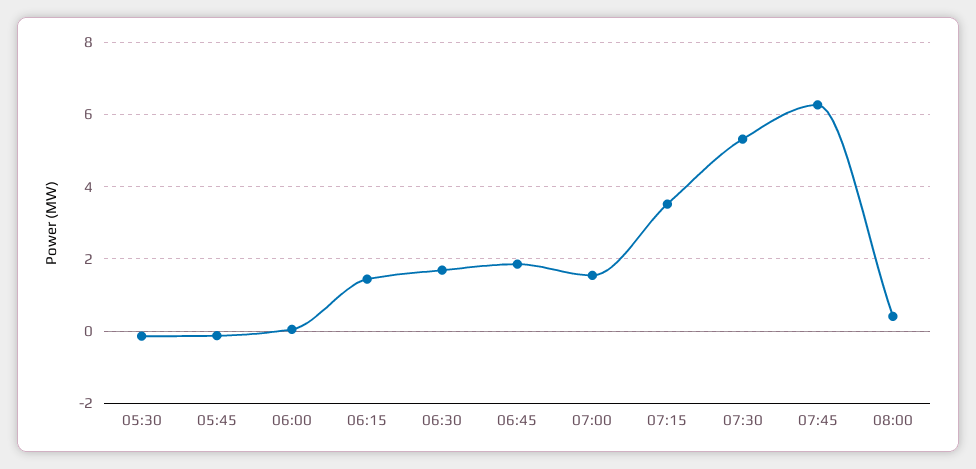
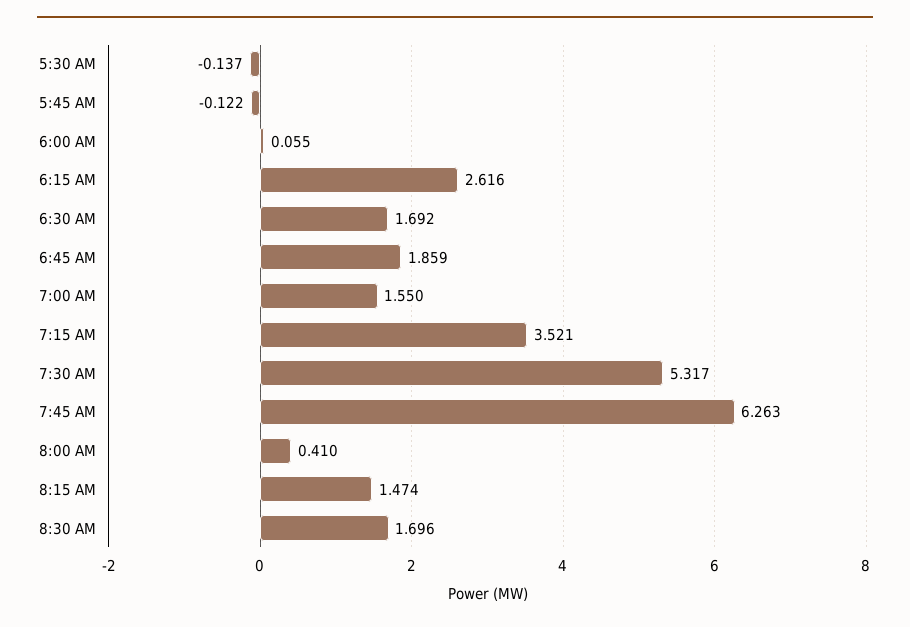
06:15: 1.4 -> 2.616
8:15 AM: none -> 1.474
8:30 AM: none -> 1.696

